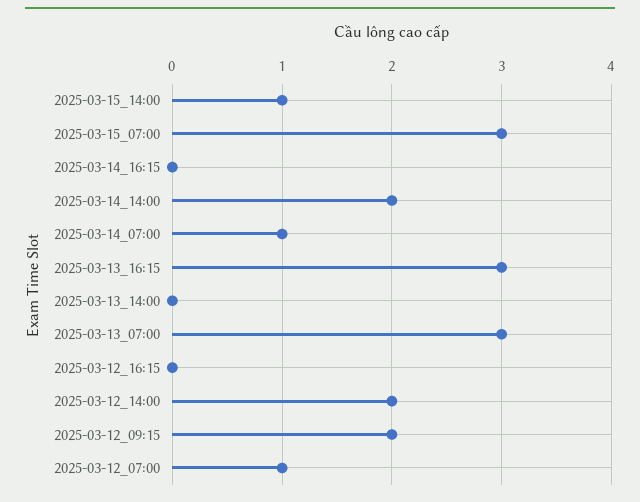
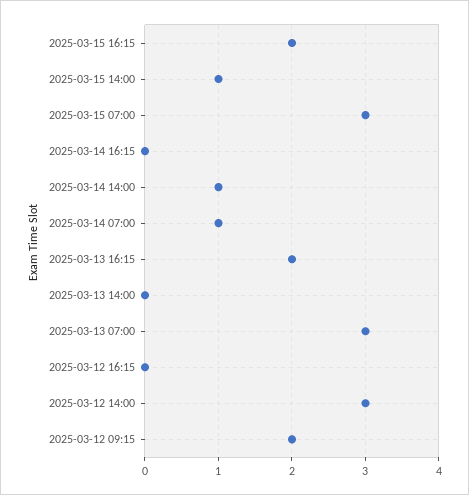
2025-03-14_14:00: 2 -> 1
2025-03-13_16:15: 3 -> 2
2025-03-12_14:00: 2 -> 3
2025-03-12_07:00: 1 -> none
2025-03-15 16:15: none -> 2

